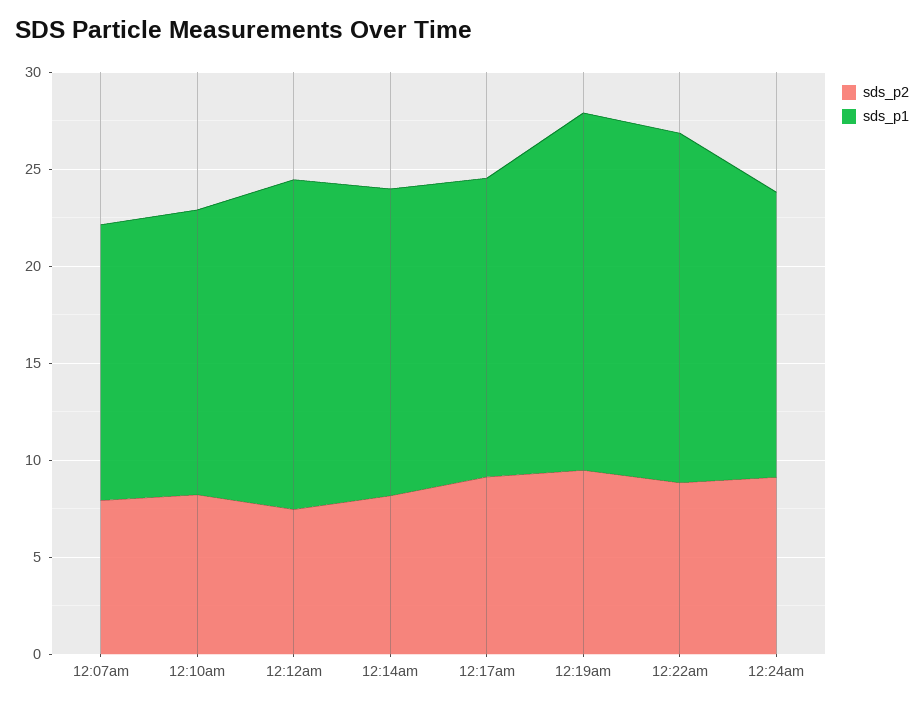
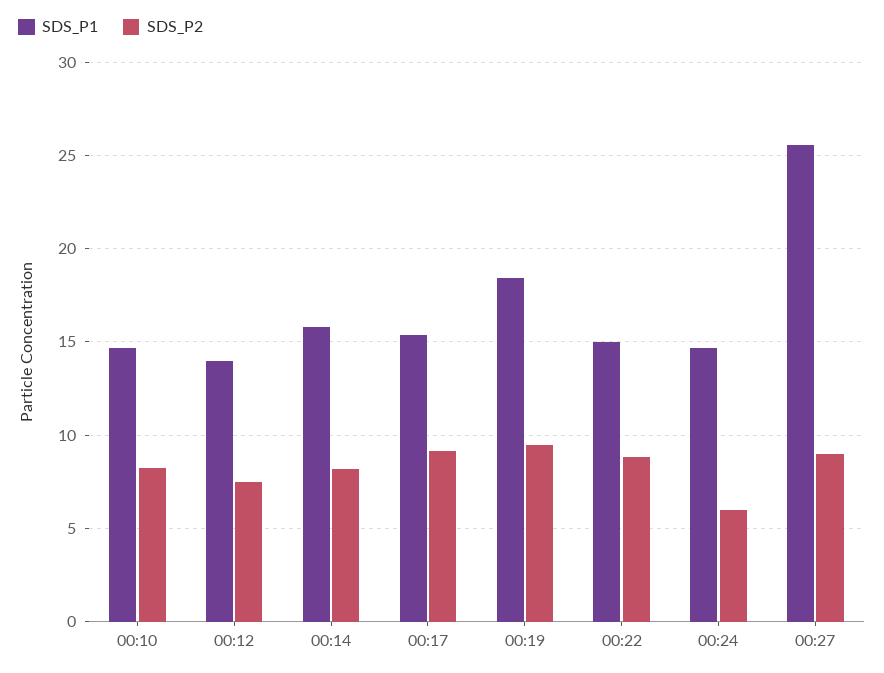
sds_p2, 12:07am: 8 -> none
sds_p1, 12:07am: 14 -> none
sds_p1, 12:12am: 17 -> 14
sds_p1, 12:22am: 18 -> 15
sds_p2, 12:24am: 9 -> 6
sds_p1, 00:27: none -> 25.5
sds_p2, 00:27: none -> 9

